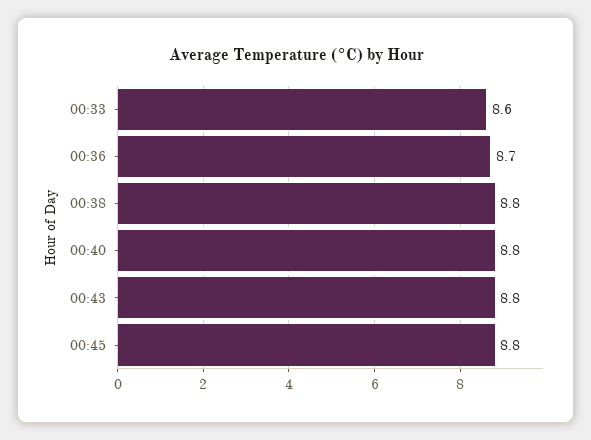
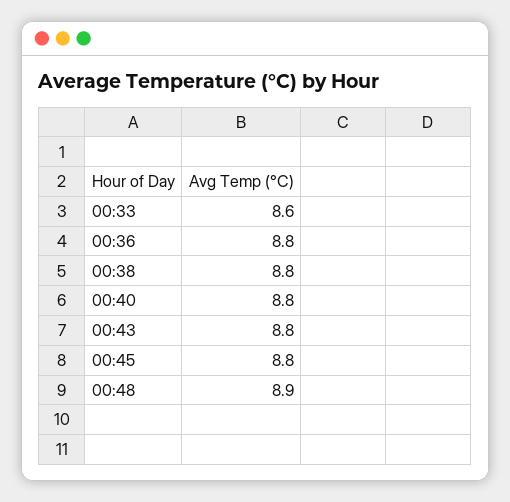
00:36: 8.7 -> 8.8
00:48: none -> 8.9

